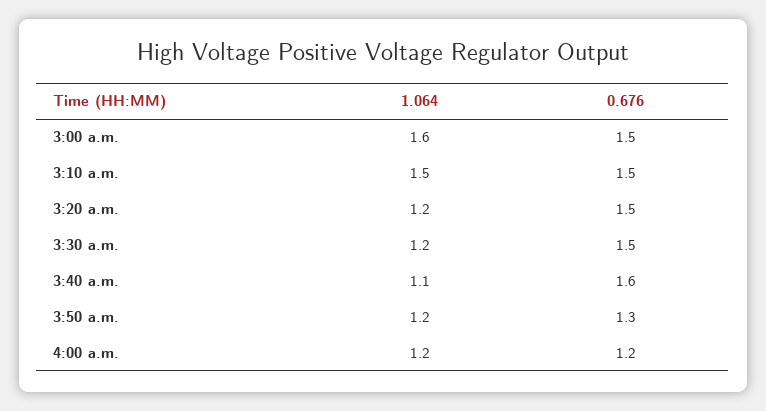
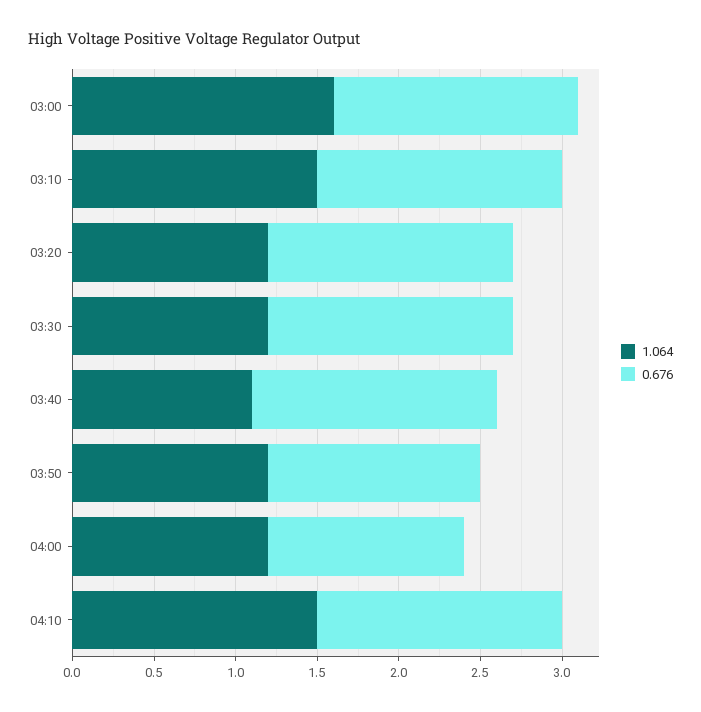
0.676, 3:40 a.m.: 1.6 -> 1.5
1.064, 04:10: none -> 1.5
0.676, 04:10: none -> 1.5

